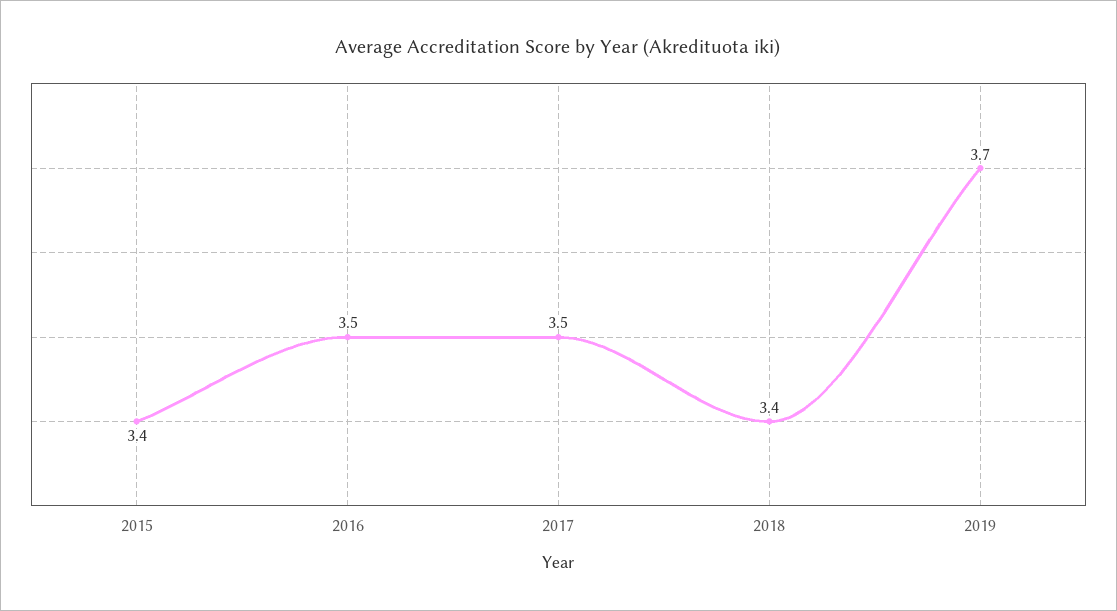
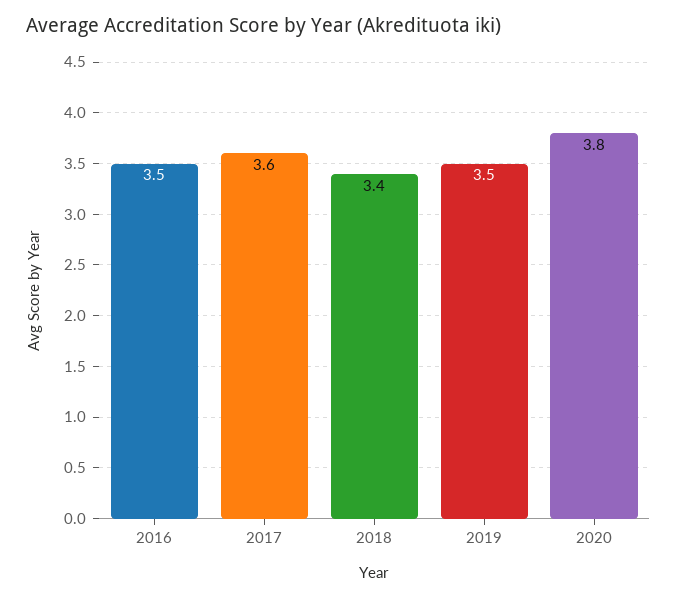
2015: 3.4 -> none
2017: 3.5 -> 3.6
2019: 3.7 -> 3.5
2020: none -> 3.8

